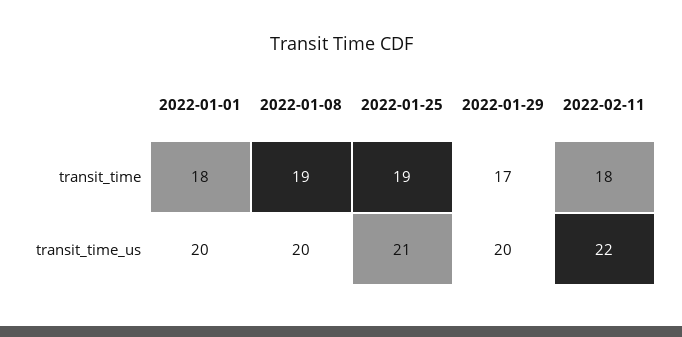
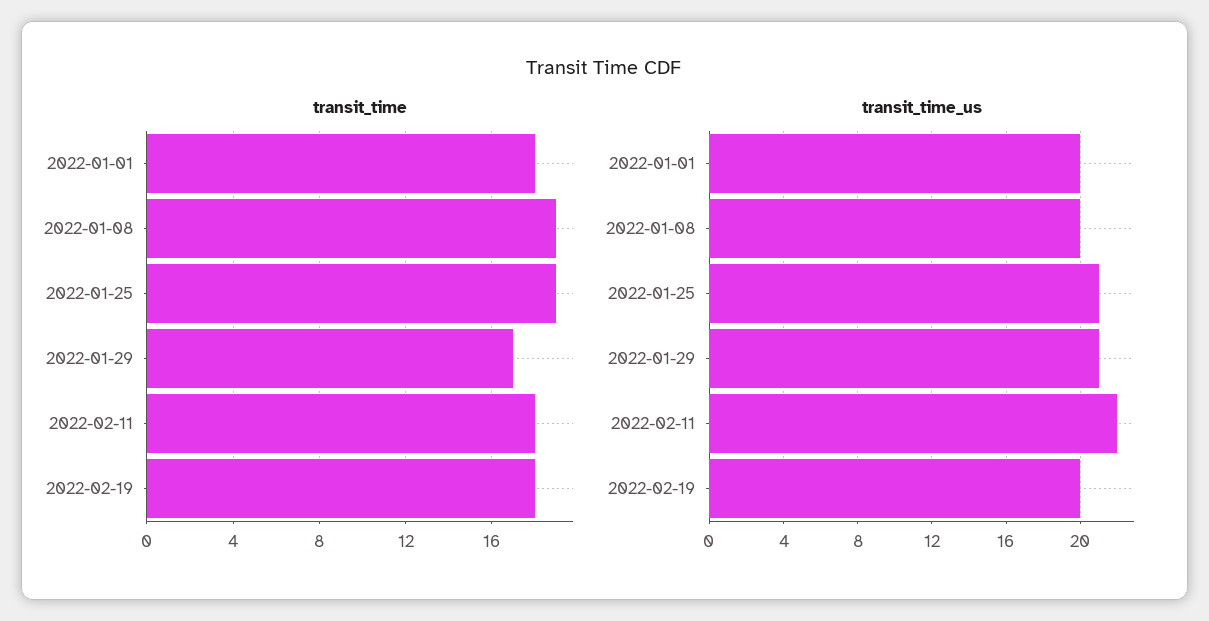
transit_time_us, 2022-01-29: 20 -> 21
transit_time, 2022-02-19: none -> 18
transit_time_us, 2022-02-19: none -> 20

